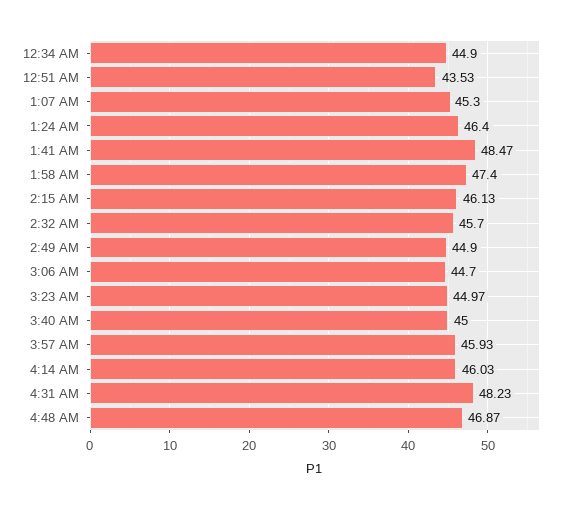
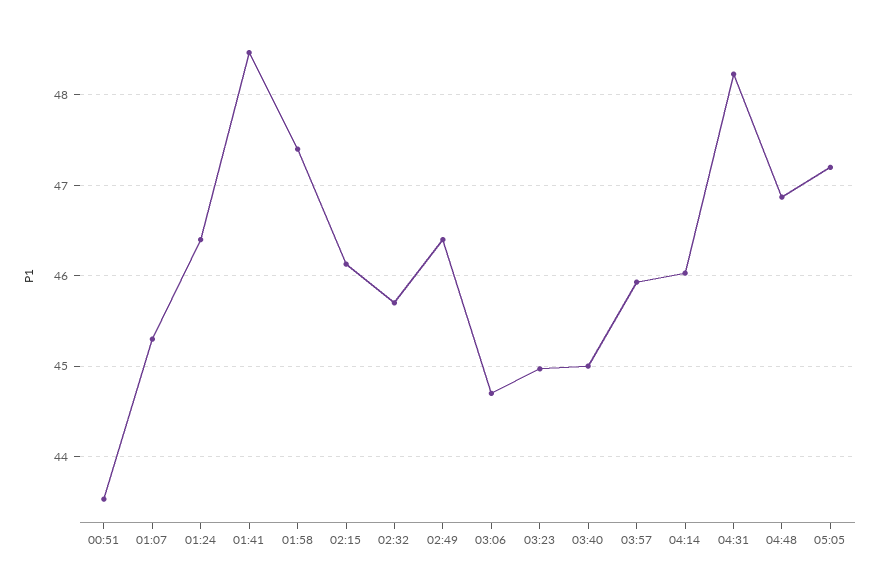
12:34 AM: 44.9 -> none
2:49 AM: 44.9 -> 46.4
05:05: none -> 47.2

